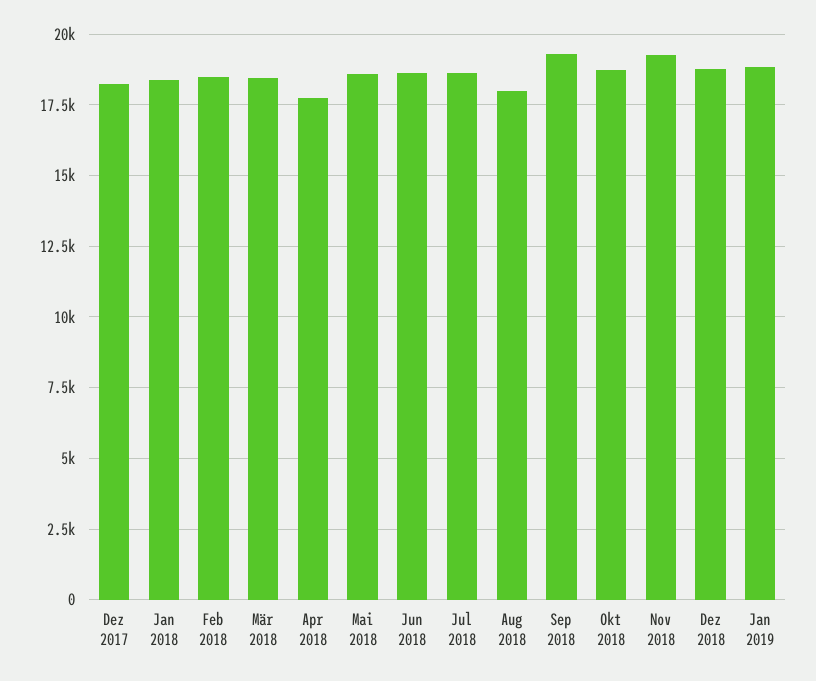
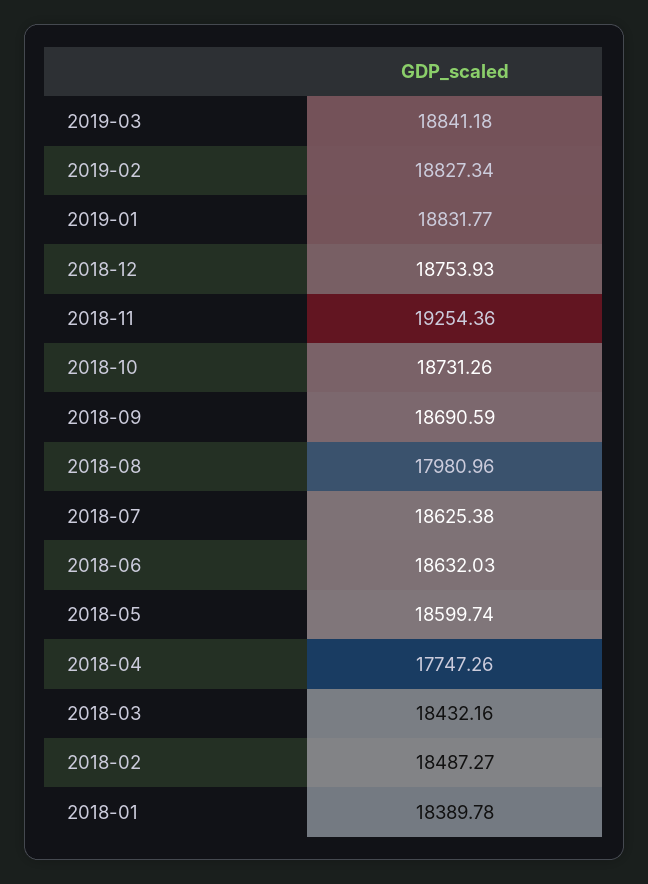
Dez 2017: 18250 -> none
Sep 2018: 19250 -> 18690.59
2019-03: none -> 18841.18
2019-02: none -> 18827.34

